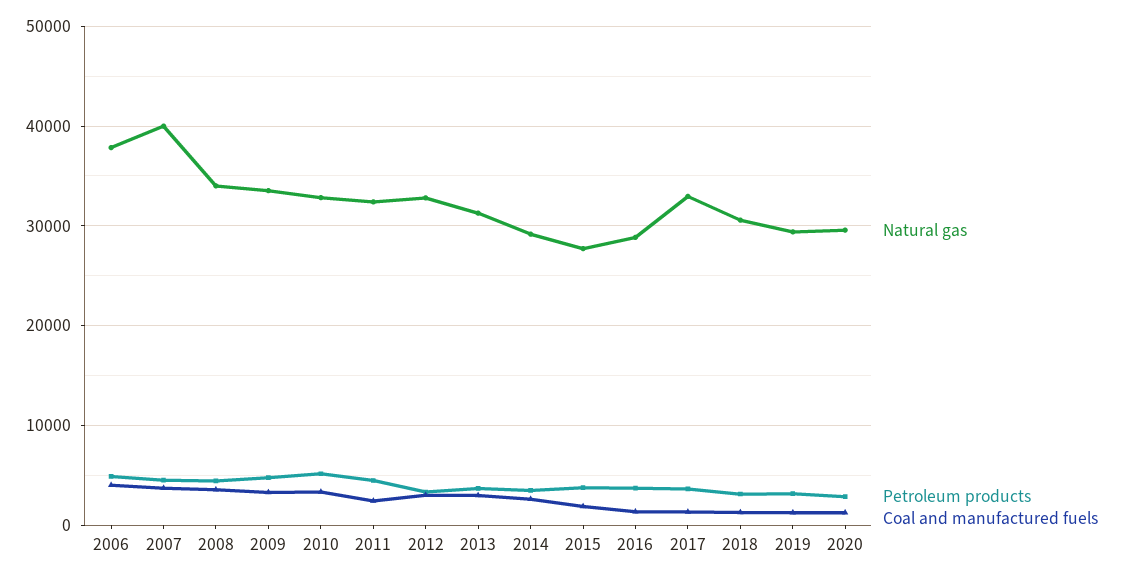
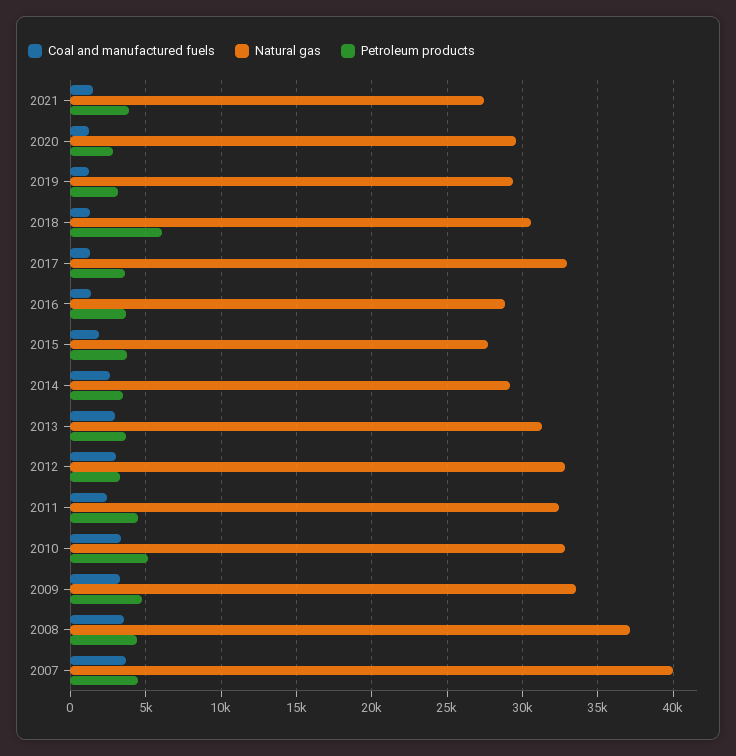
Natural gas, 2006: 38000 -> none
Petroleum products, 2006: 5000 -> none
Coal and manufactured fuels, 2006: 4000 -> none
Natural gas, 2008: 34000 -> 37000
Petroleum products, 2018: 3000 -> 6000
Coal and manufactured fuels, 2021: none -> 1500
Natural gas, 2021: none -> 27500
Petroleum products, 2021: none -> 4000

